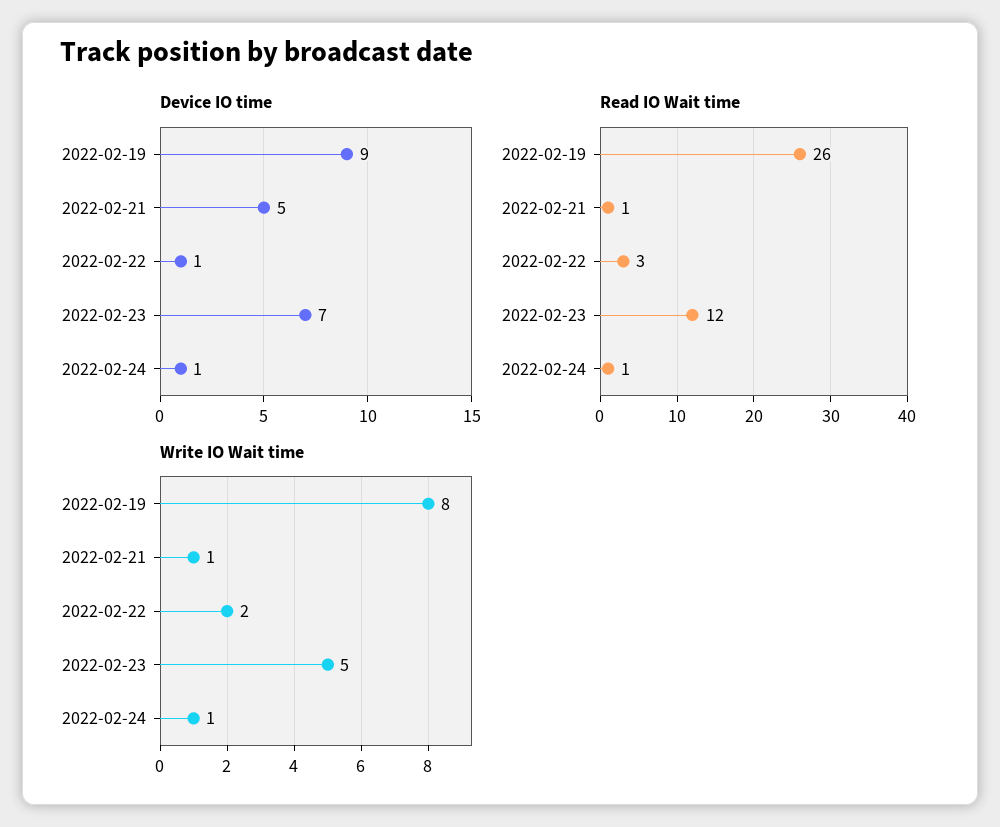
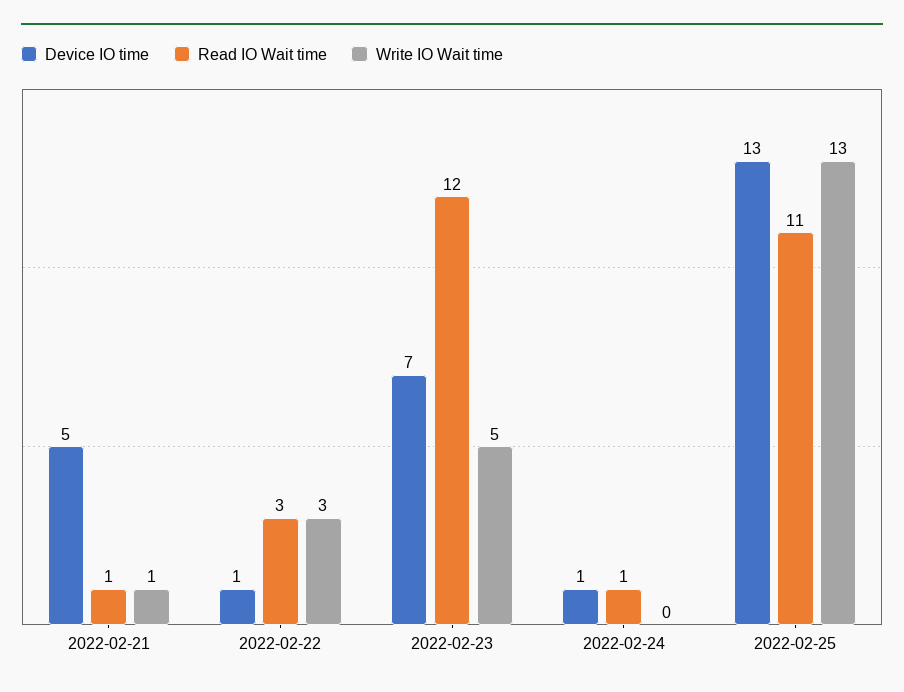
Device IO time, 2022-02-19: 9 -> none
Read IO Wait time, 2022-02-19: 26 -> none
Write IO Wait time, 2022-02-19: 8 -> none
Write IO Wait time, 2022-02-22: 2 -> 3
Write IO Wait time, 2022-02-24: 1 -> 0
Device IO time, 2022-02-25: none -> 13
Read IO Wait time, 2022-02-25: none -> 11
Write IO Wait time, 2022-02-25: none -> 13

